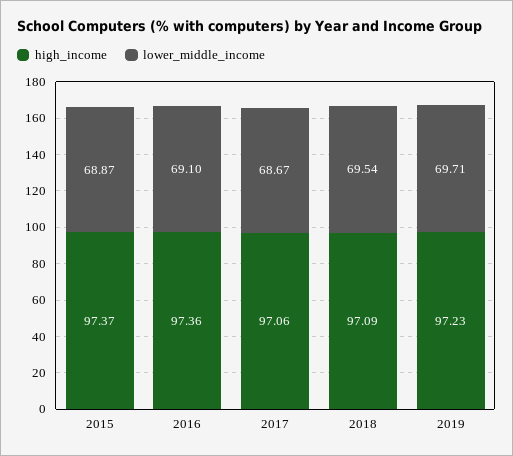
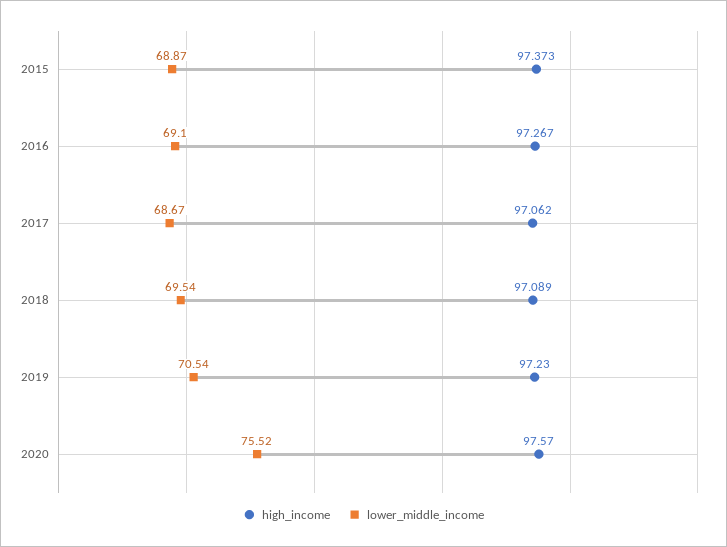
high_income, 2016: 97.36 -> 97.267
lower_middle_income, 2019: 69.71 -> 70.54
high_income, 2020: none -> 97.57
lower_middle_income, 2020: none -> 75.52

